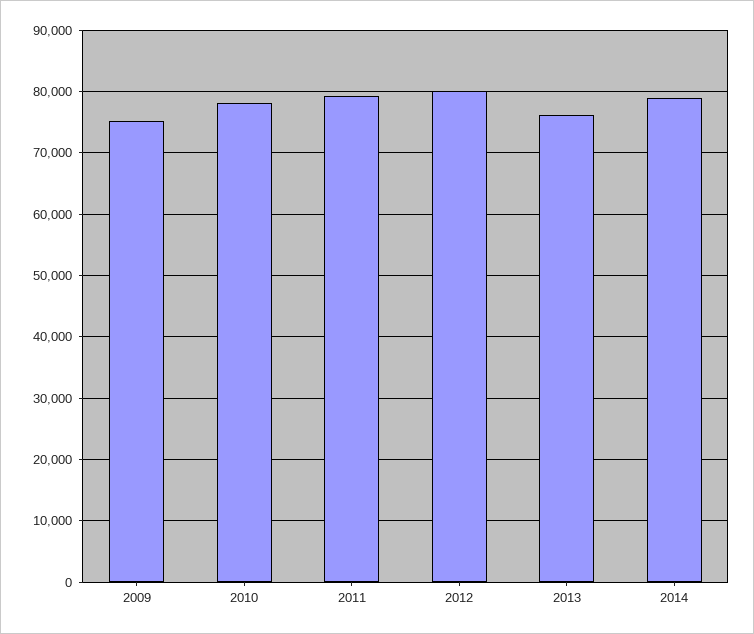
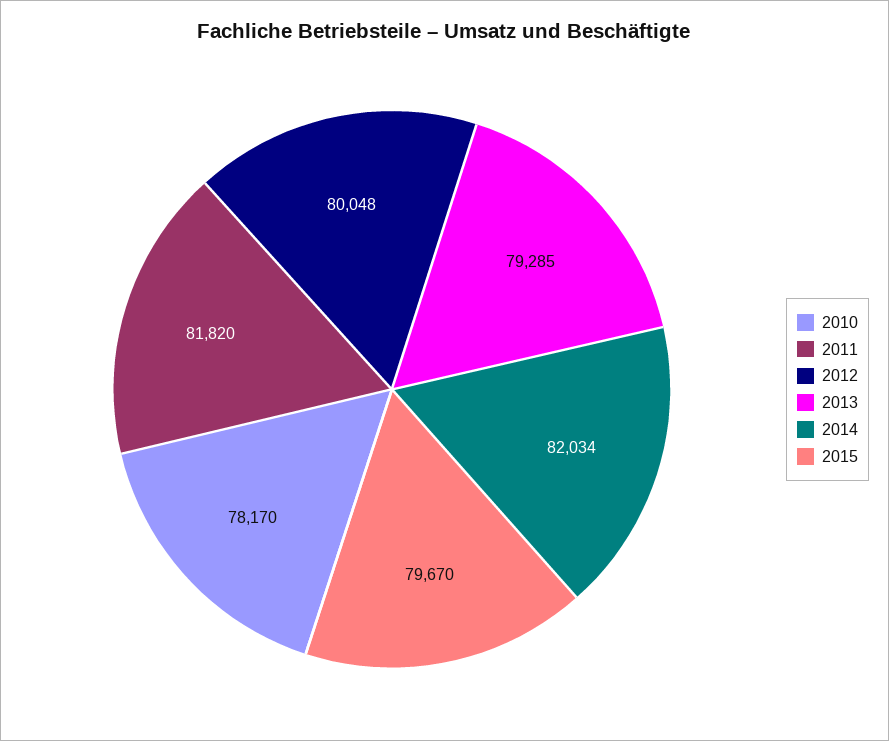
2009: 75000 -> none
2011: 79000 -> 81820
2013: 76000 -> 79285
2014: 79000 -> 82034
2015: none -> 79670

